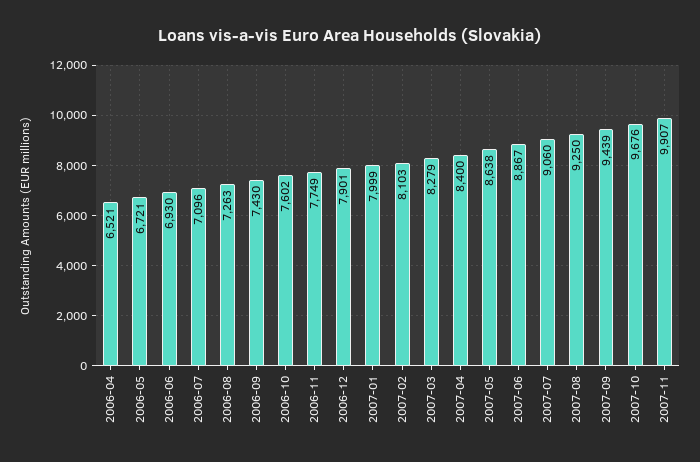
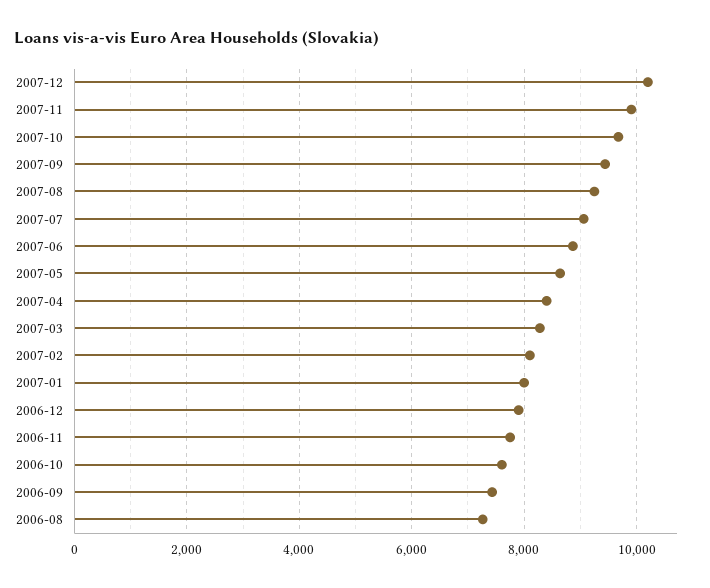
2006-04: 6521 -> none
2006-05: 6721 -> none
2006-06: 6930 -> none
2006-07: 7096 -> none
2007-12: none -> 10200

